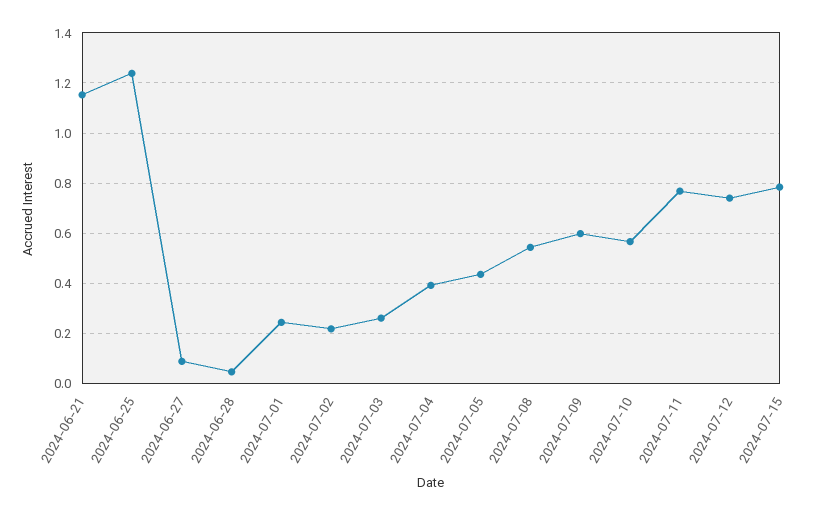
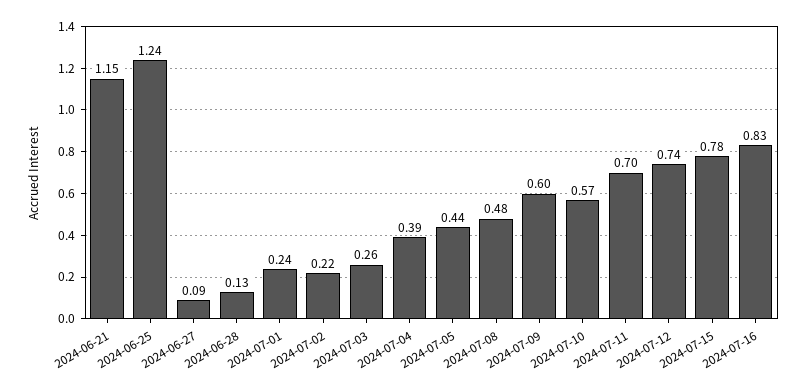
2024-06-28: 0.05 -> 0.13
2024-07-08: 0.55 -> 0.48
2024-07-11: 0.775 -> 0.7
2024-07-16: none -> 0.83

